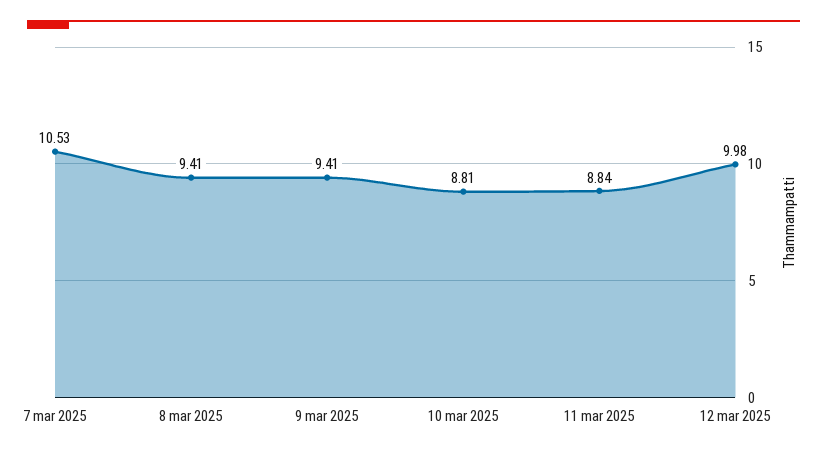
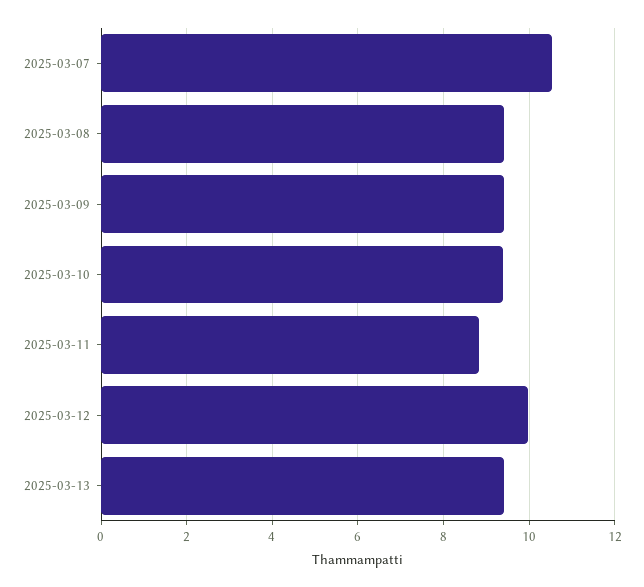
10 mar 2025: 8.81 -> 9.4
2025-03-13: none -> 9.4

